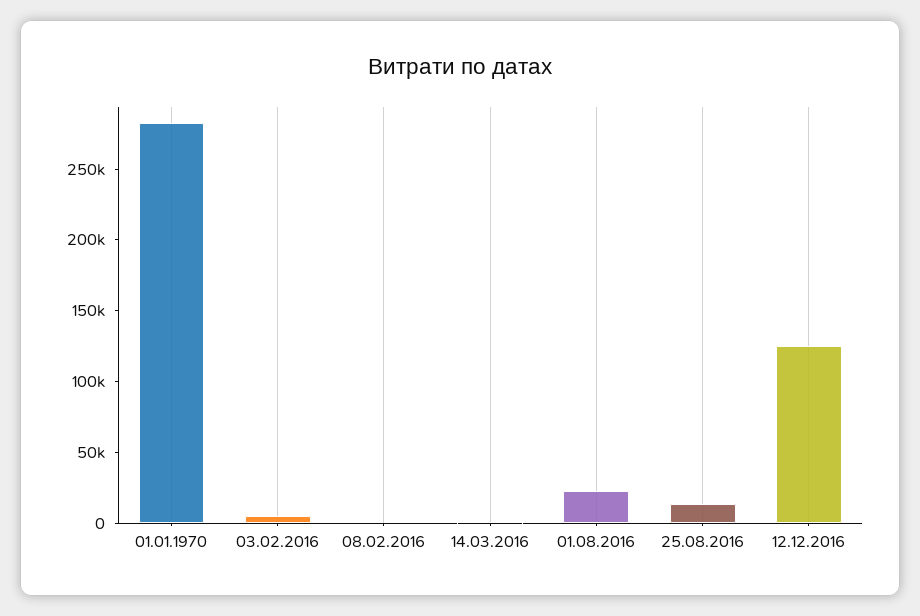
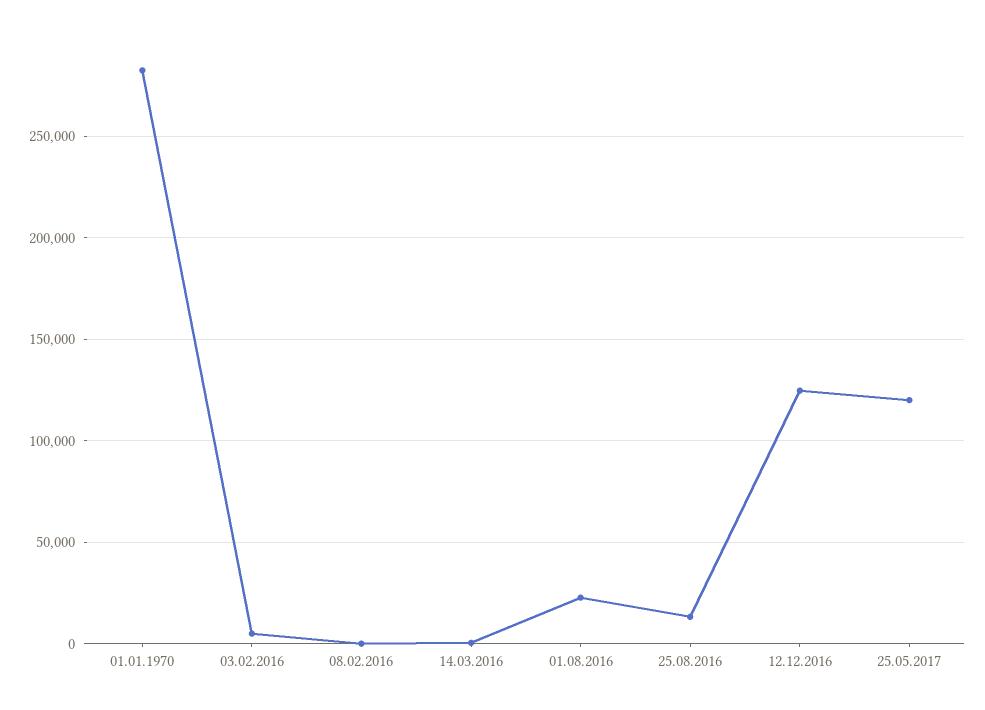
25.05.2017: none -> 120000

